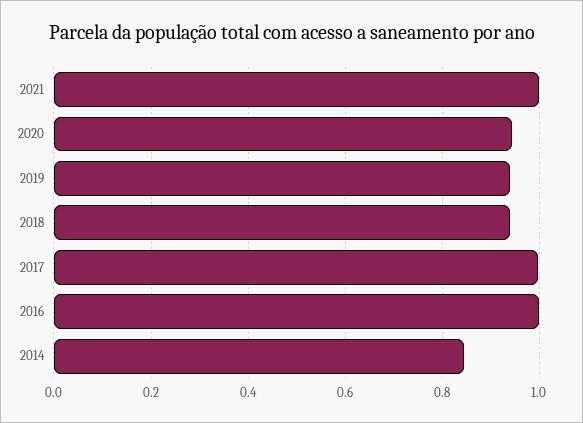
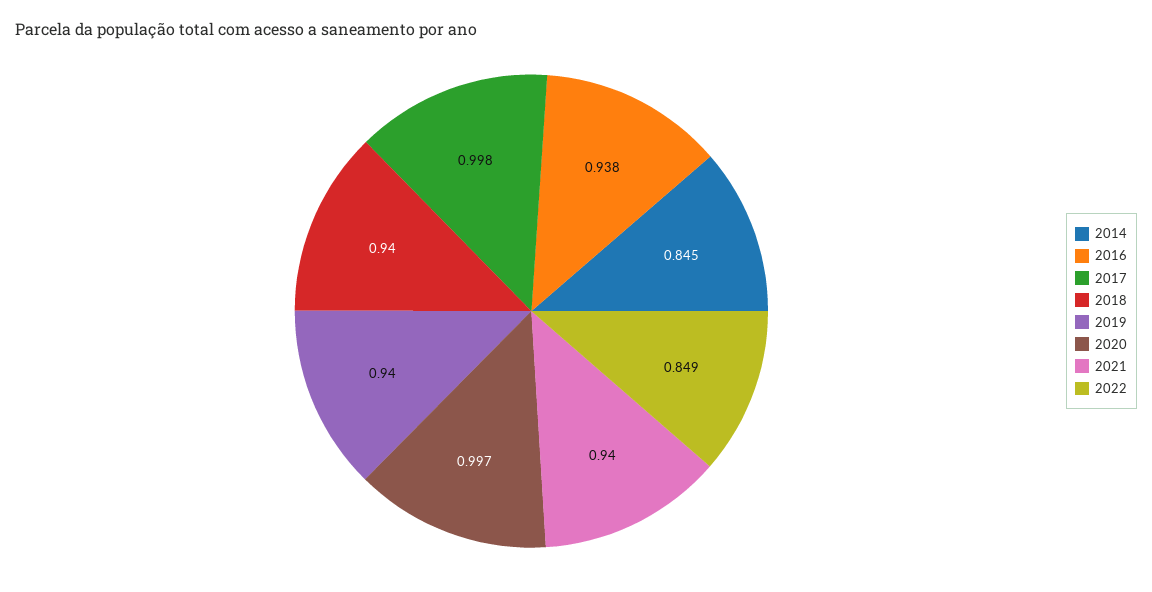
2021: 1 -> 0.94
2020: 0.94 -> 0.997
2016: 1 -> 0.938
2022: none -> 0.849

